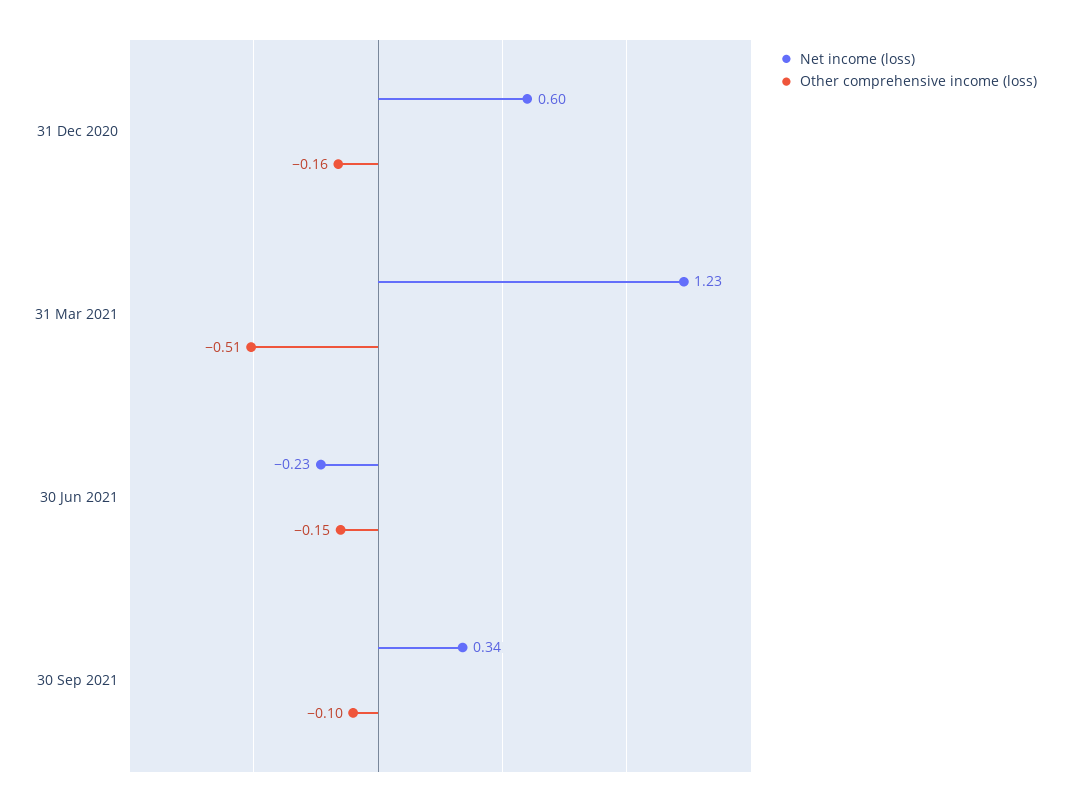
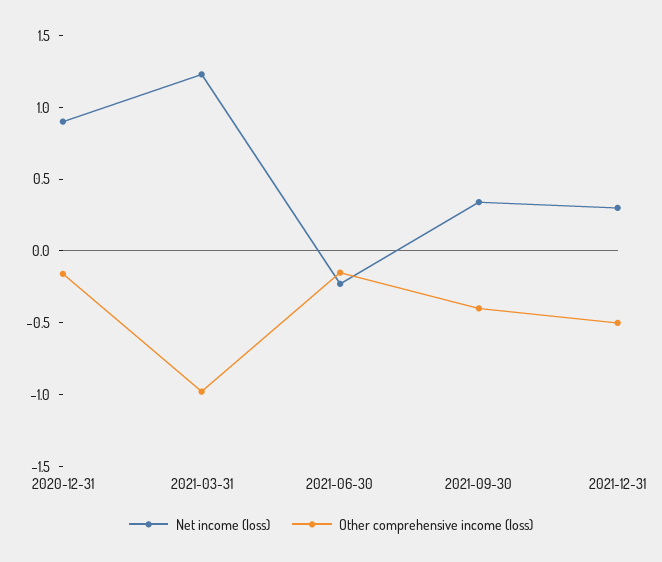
Net income (loss), 31 Dec 2020: 0.6 -> 0.9
Other comprehensive income (loss), 31 Mar 2021: -0.51 -> -1
Other comprehensive income (loss), 30 Sep 2021: -0.1 -> -0.4
Net income (loss), 2021-12-31: none -> 0.3
Other comprehensive income (loss), 2021-12-31: none -> -0.5

